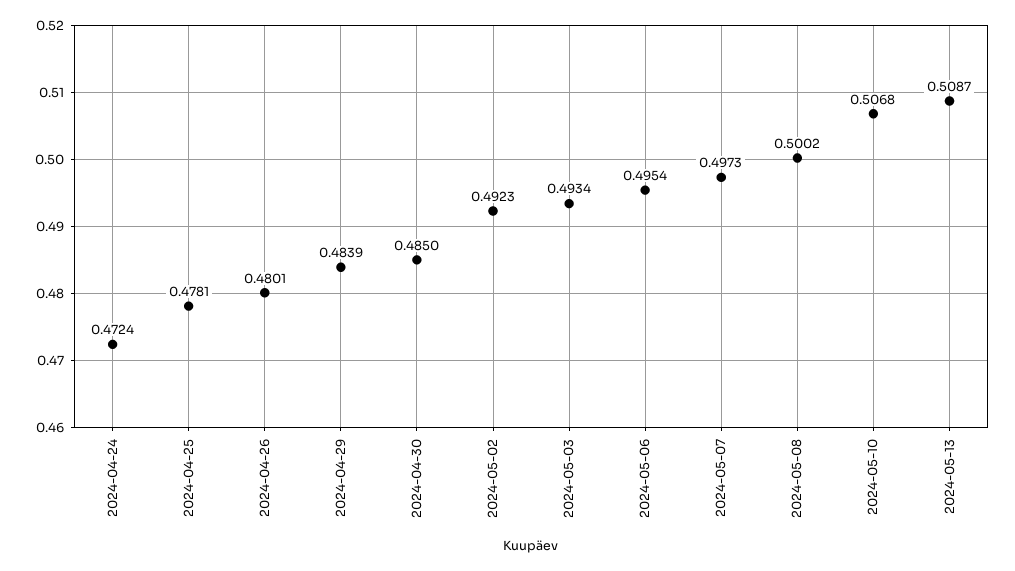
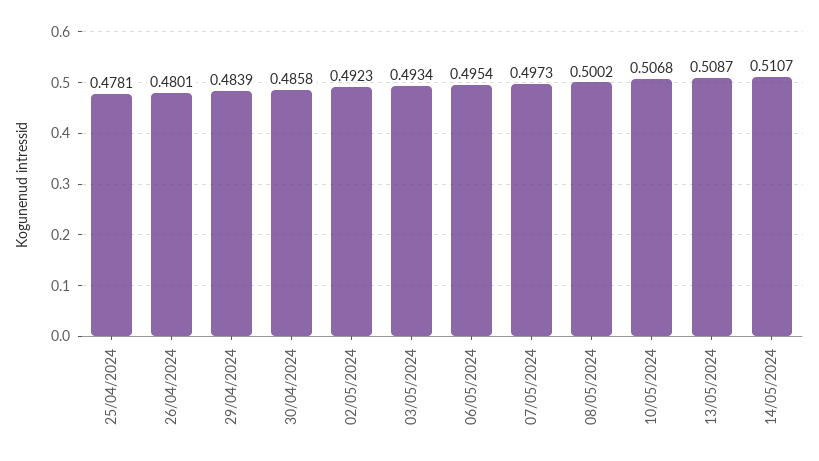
2024-04-24: 0.4724 -> none
2024-04-30: 0.485 -> 0.4858
14/05/2024: none -> 0.5107

